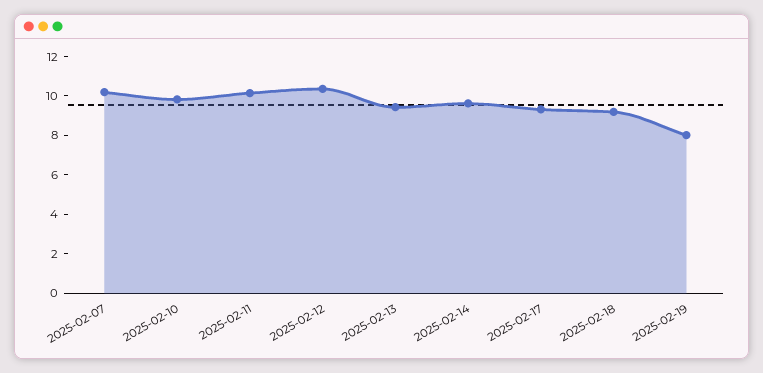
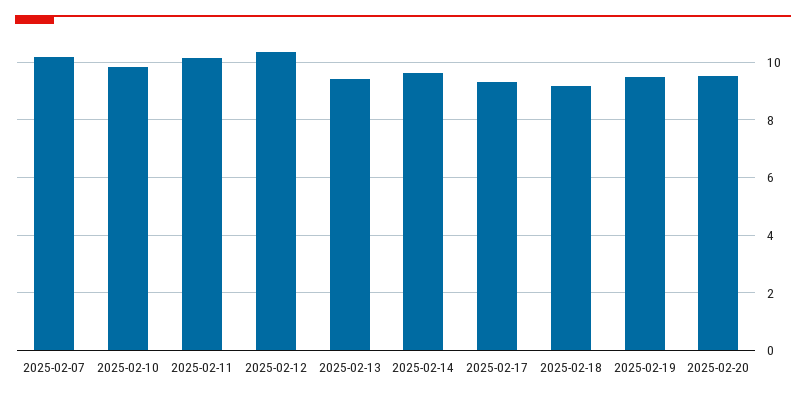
2025-02-19: 8 -> 9.5
2025-02-20: none -> 9.5

